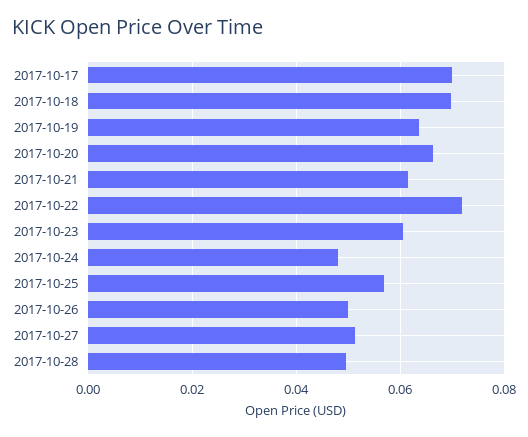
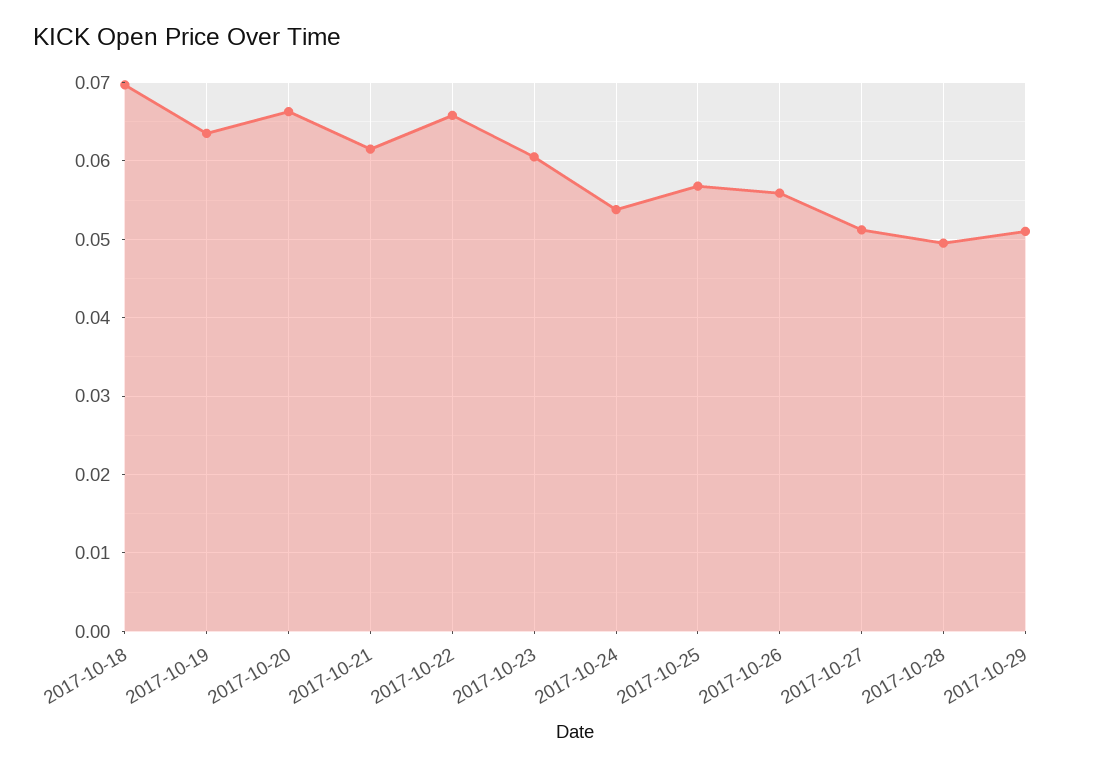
2017-10-17: 0.07 -> none
2017-10-22: 0.072 -> 0.066
2017-10-24: 0.048 -> 0.054
2017-10-26: 0.05 -> 0.056
2017-10-29: none -> 0.051

